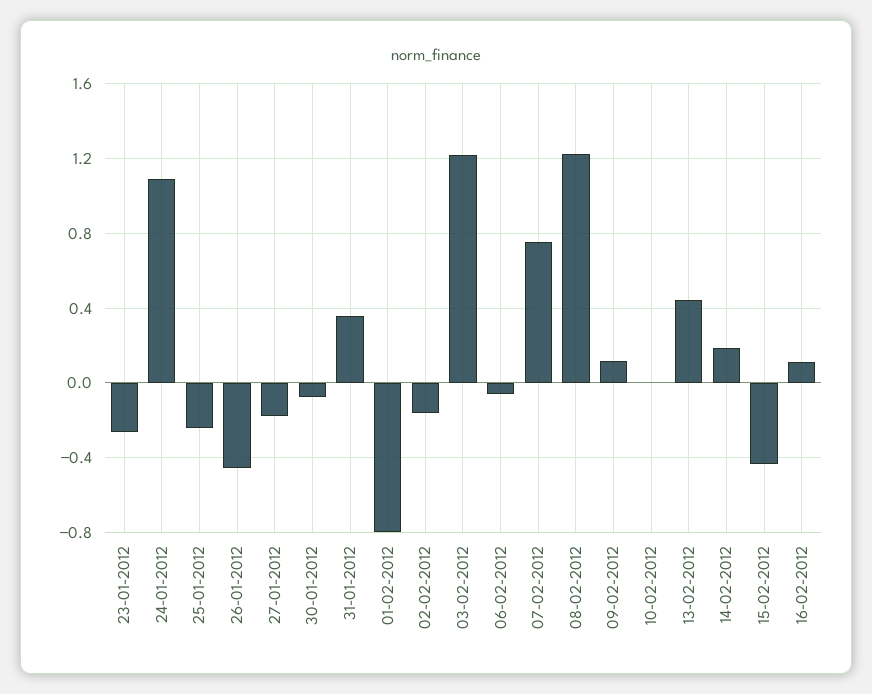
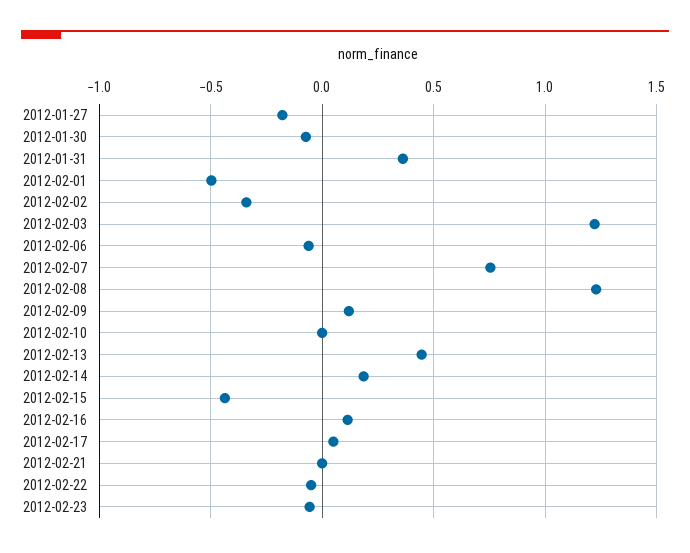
23-01-2012: -0.25 -> none
24-01-2012: 1.1 -> none
25-01-2012: -0.25 -> none
26-01-2012: -0.45 -> none
01-02-2012: -0.8 -> -0.5
02-02-2012: -0.15 -> -0.35
2012-02-17: none -> 0.05
2012-02-21: none -> 0
2012-02-22: none -> -0.05
2012-02-23: none -> -0.05

